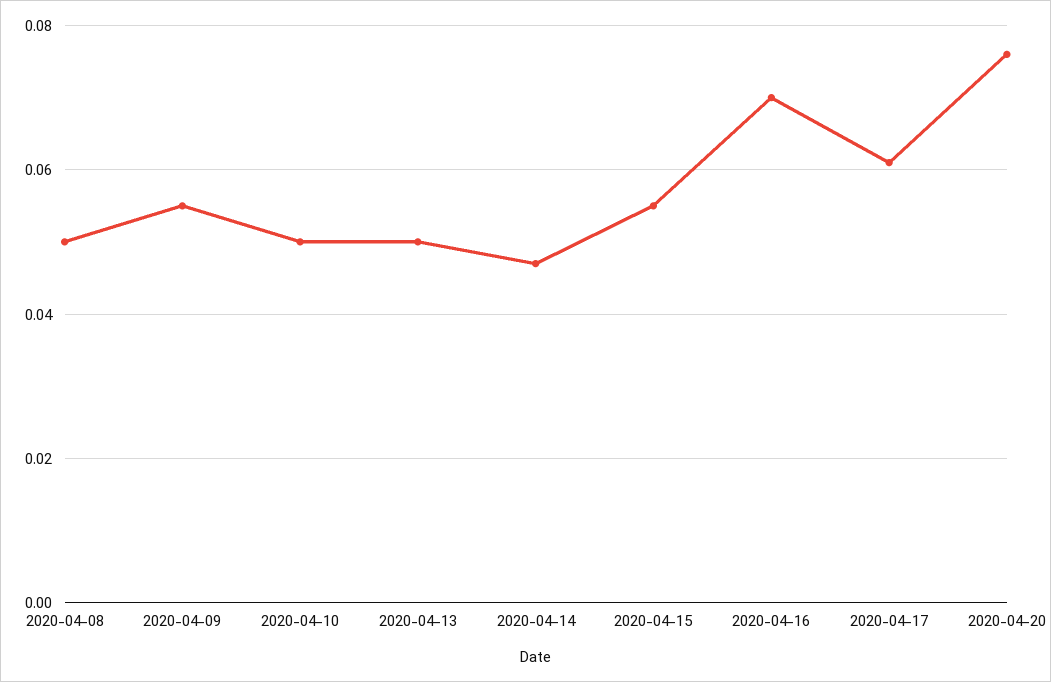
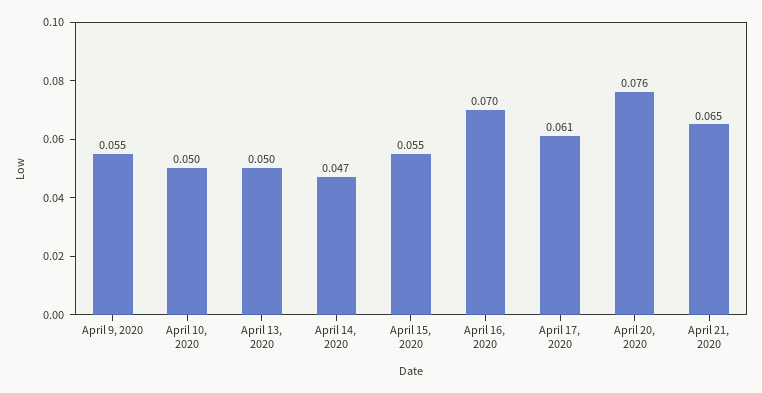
2020-04-08: 0.05 -> none
April 21, 2020: none -> 0.065

